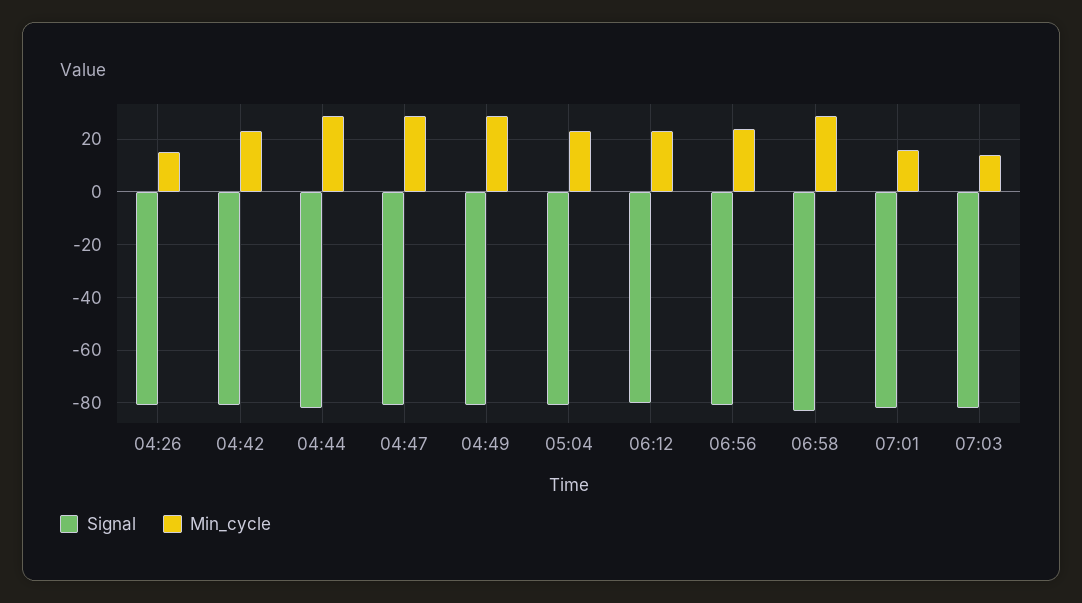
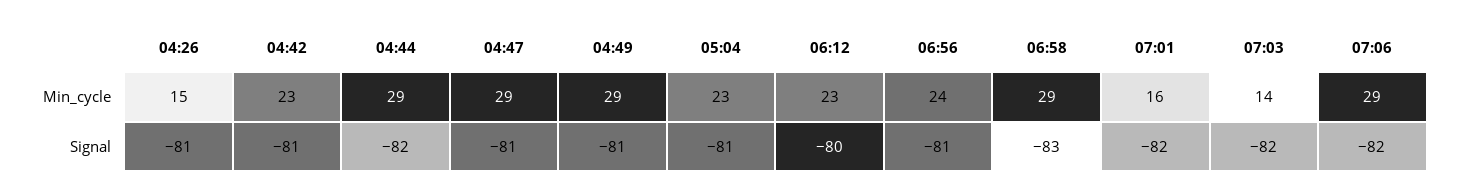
Min_cycle, 07:06: none -> 29
Signal, 07:06: none -> -82

